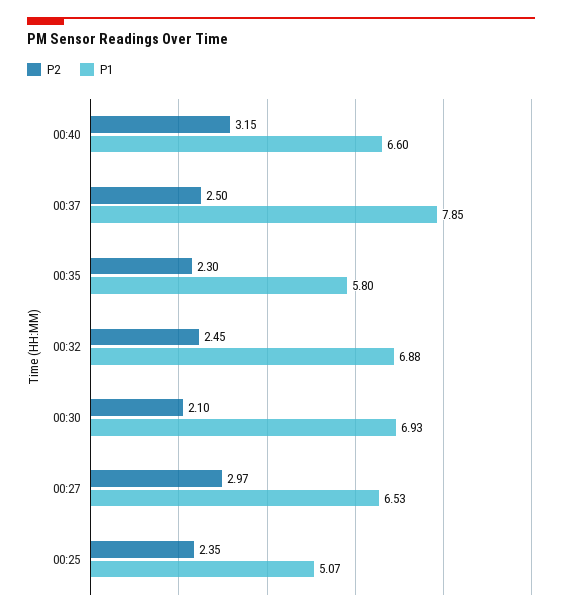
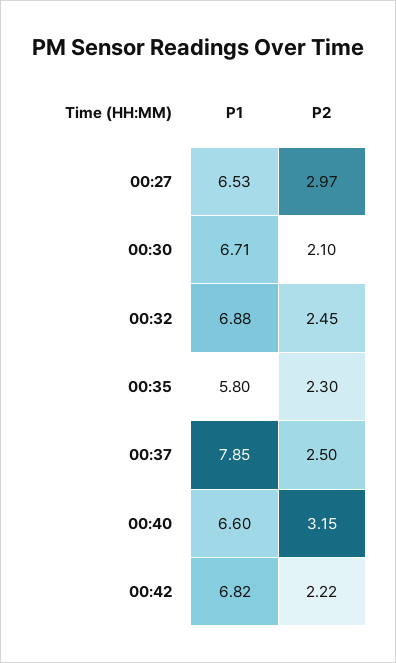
P1, 00:30: 6.93 -> 6.71
P2, 00:25: 2.35 -> none
P1, 00:25: 5.07 -> none
P1, 00:42: none -> 6.82
P2, 00:42: none -> 2.22

